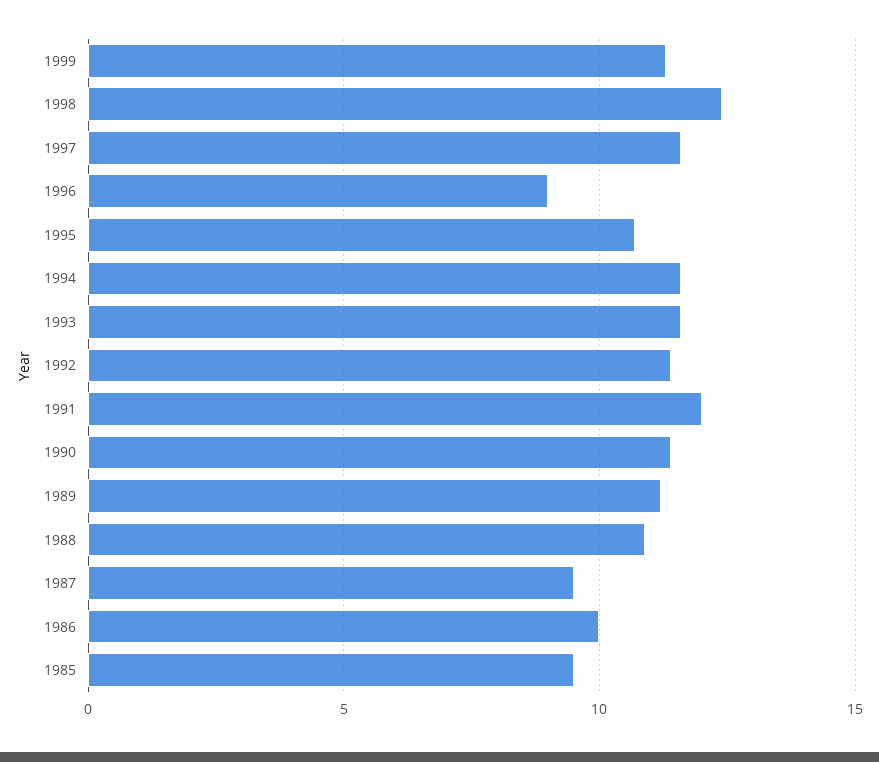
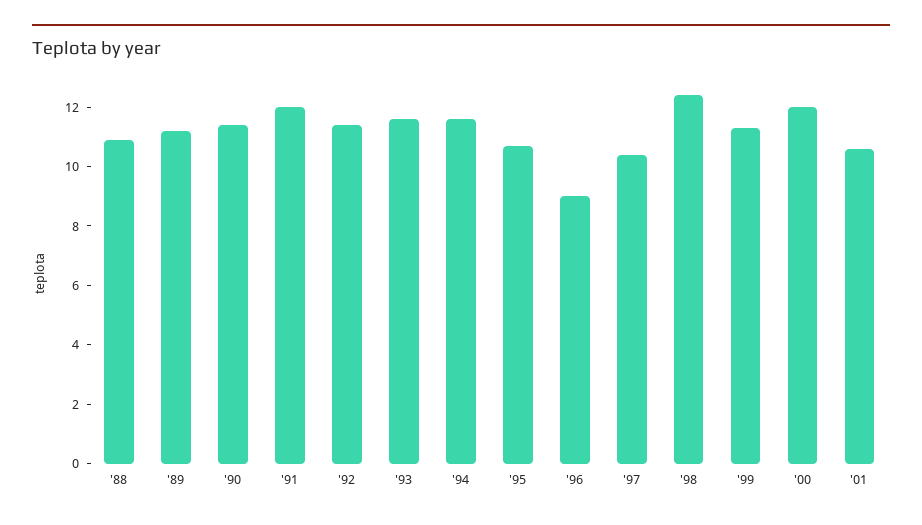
1997: 11.5 -> 10.5
1987: 9.5 -> none
1986: 10 -> none
1985: 9.5 -> none
'00: none -> 12
'01: none -> 10.5

